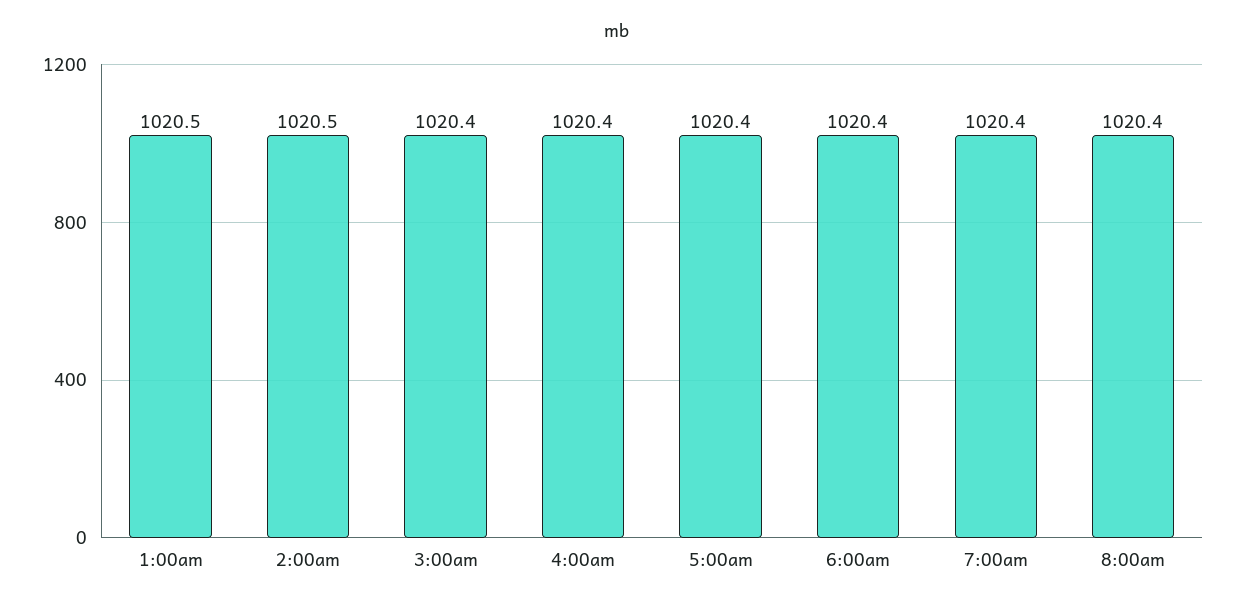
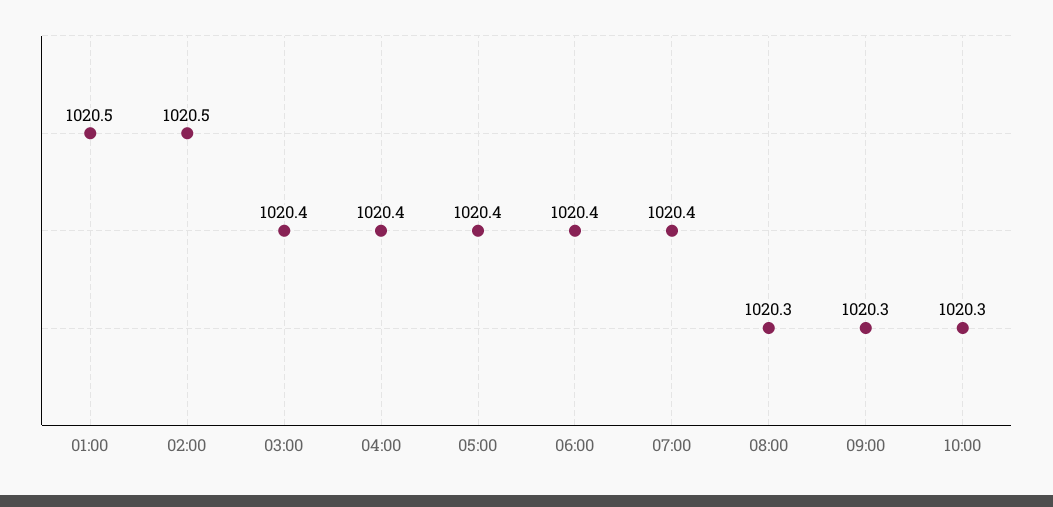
8:00am: 1020.4 -> 1020.3
09:00: none -> 1020.3
10:00: none -> 1020.3

